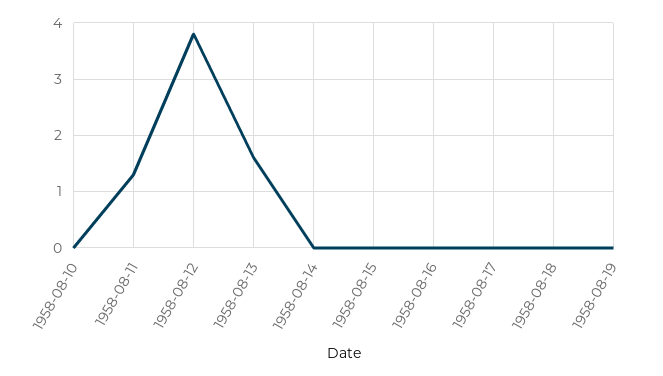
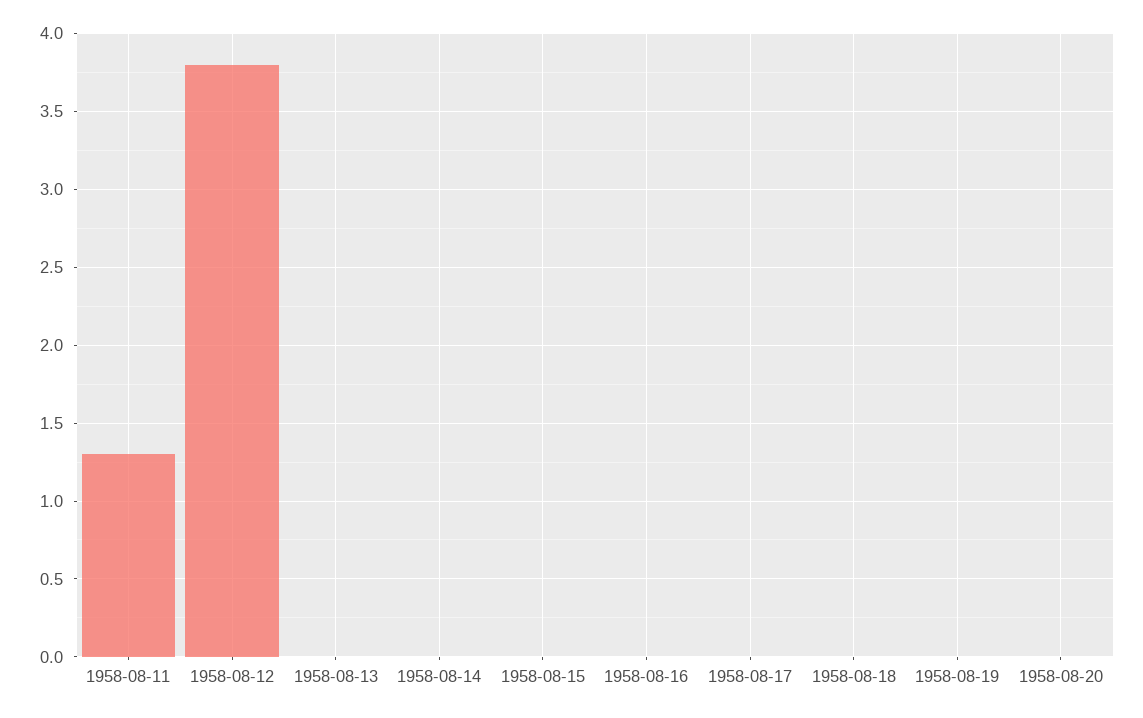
1958-08-10: 0 -> none
1958-08-13: 1.5 -> 0
1958-08-20: none -> 0

